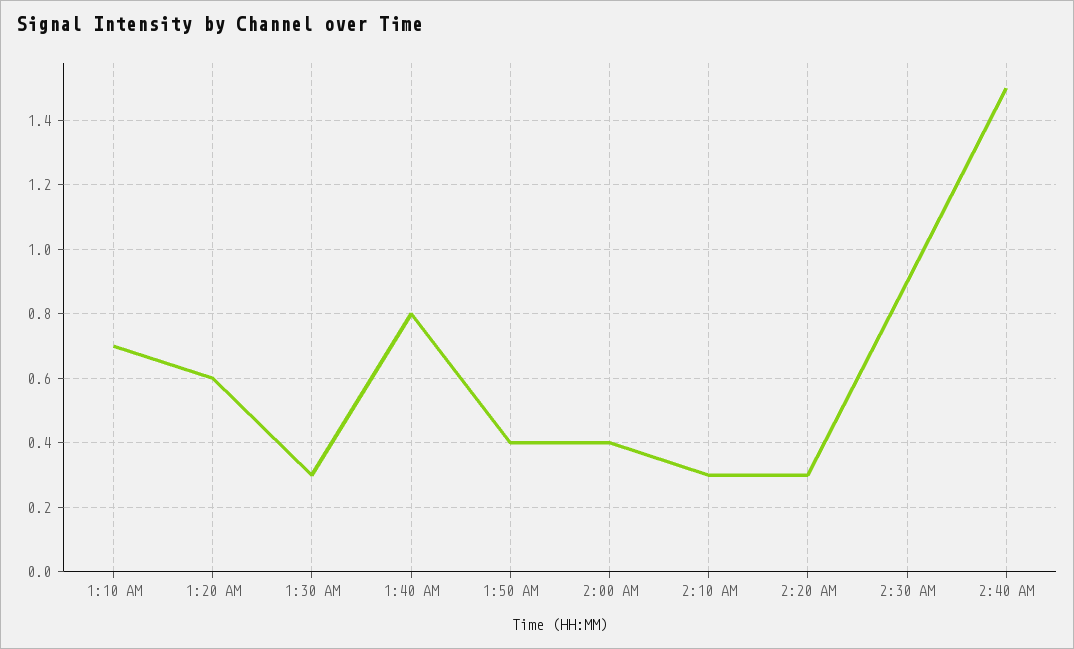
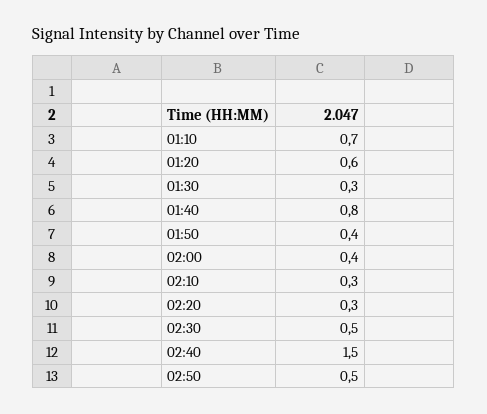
2:30 AM: 0.9 -> 0.5
02:50: none -> 0.5

